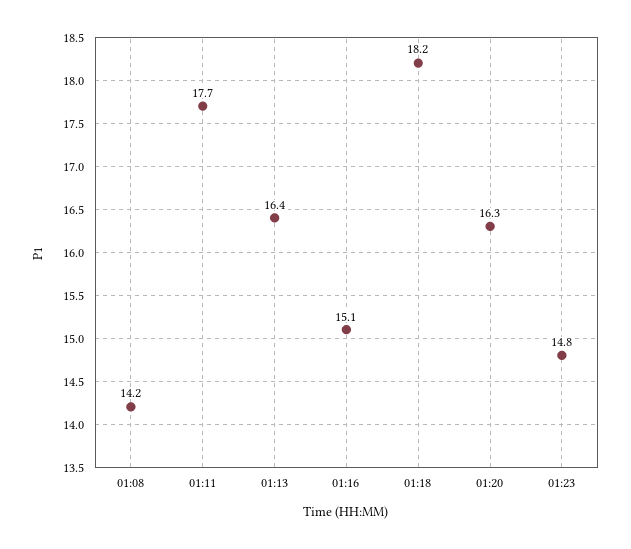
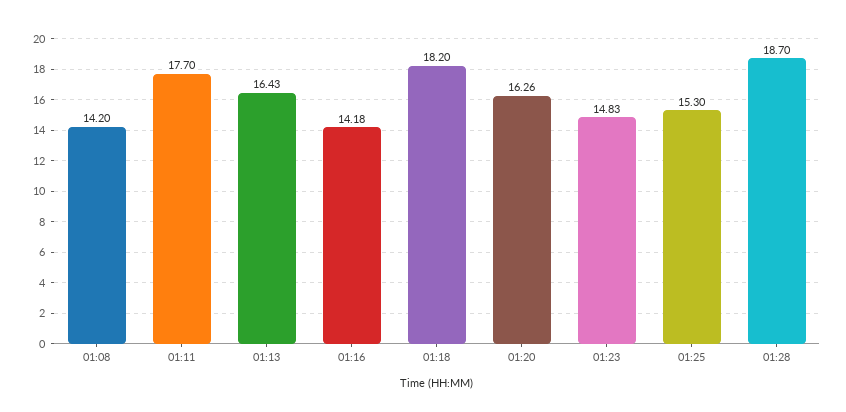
01:16: 15.1 -> 14.18
01:25: none -> 15.3
01:28: none -> 18.7

